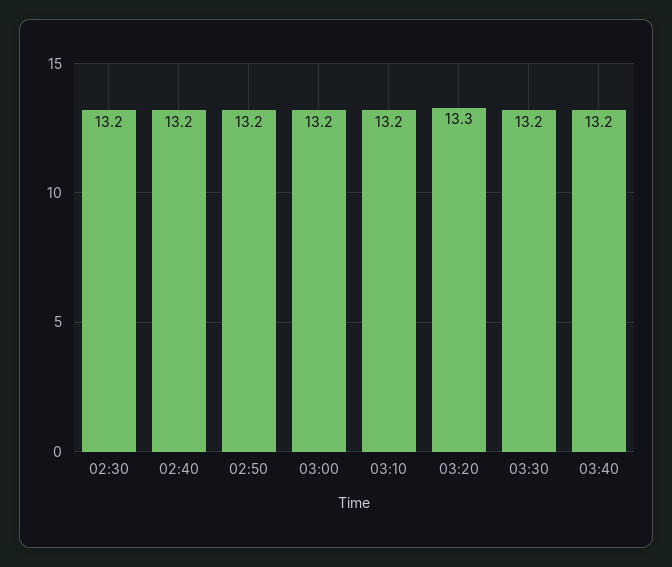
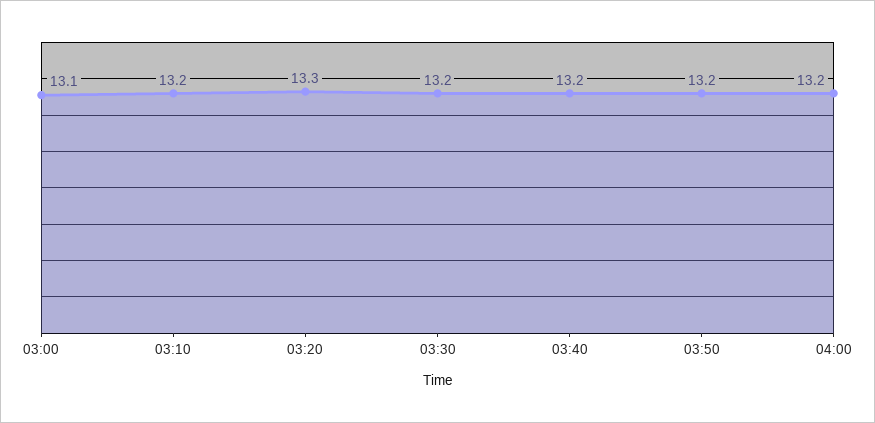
02:30: 13.2 -> none
02:40: 13.2 -> none
02:50: 13.2 -> none
03:00: 13.2 -> 13.1
03:50: none -> 13.2
04:00: none -> 13.2

